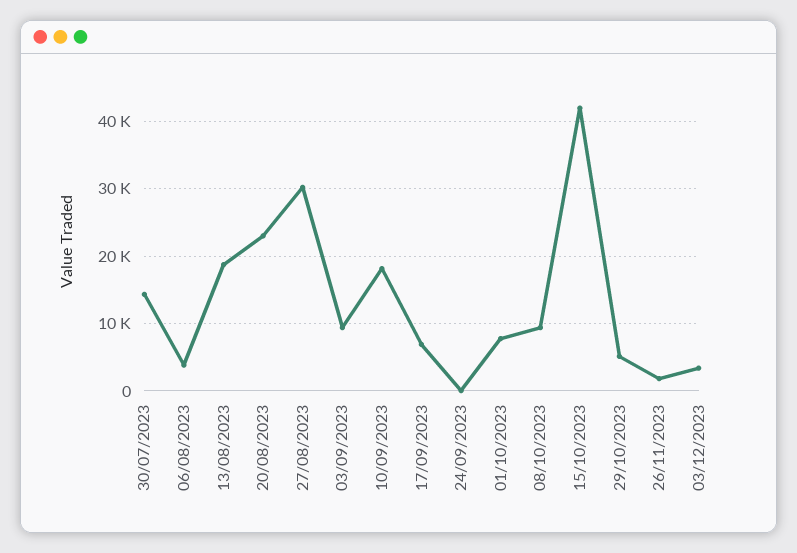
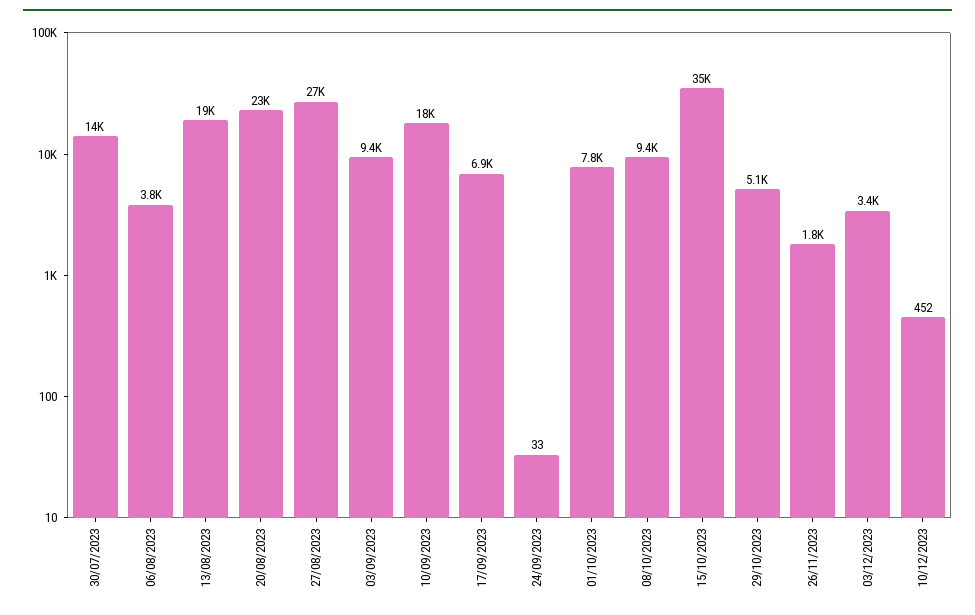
27/08/2023: 30000 -> 27000
15/10/2023: 42000 -> 35000
10/12/2023: none -> 452

